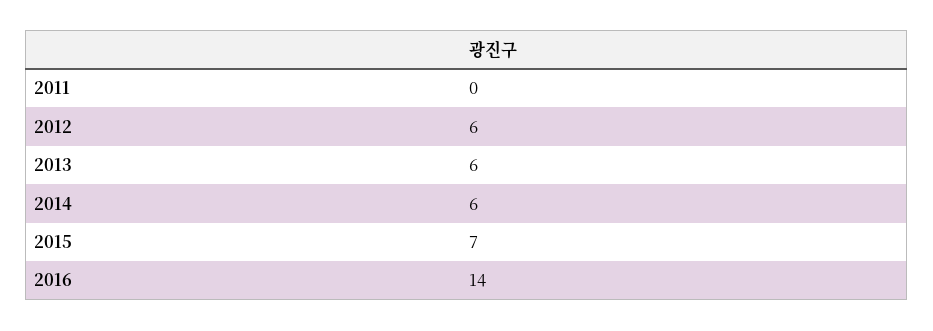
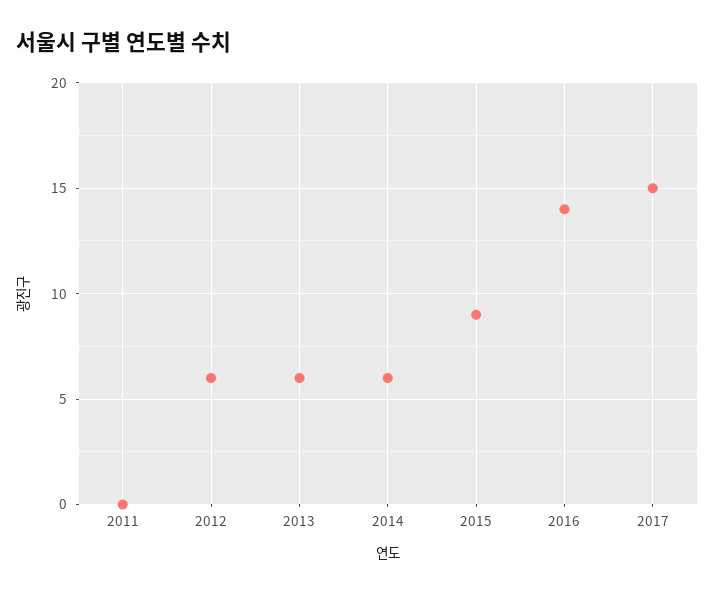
2015: 7 -> 9
2017: none -> 15

